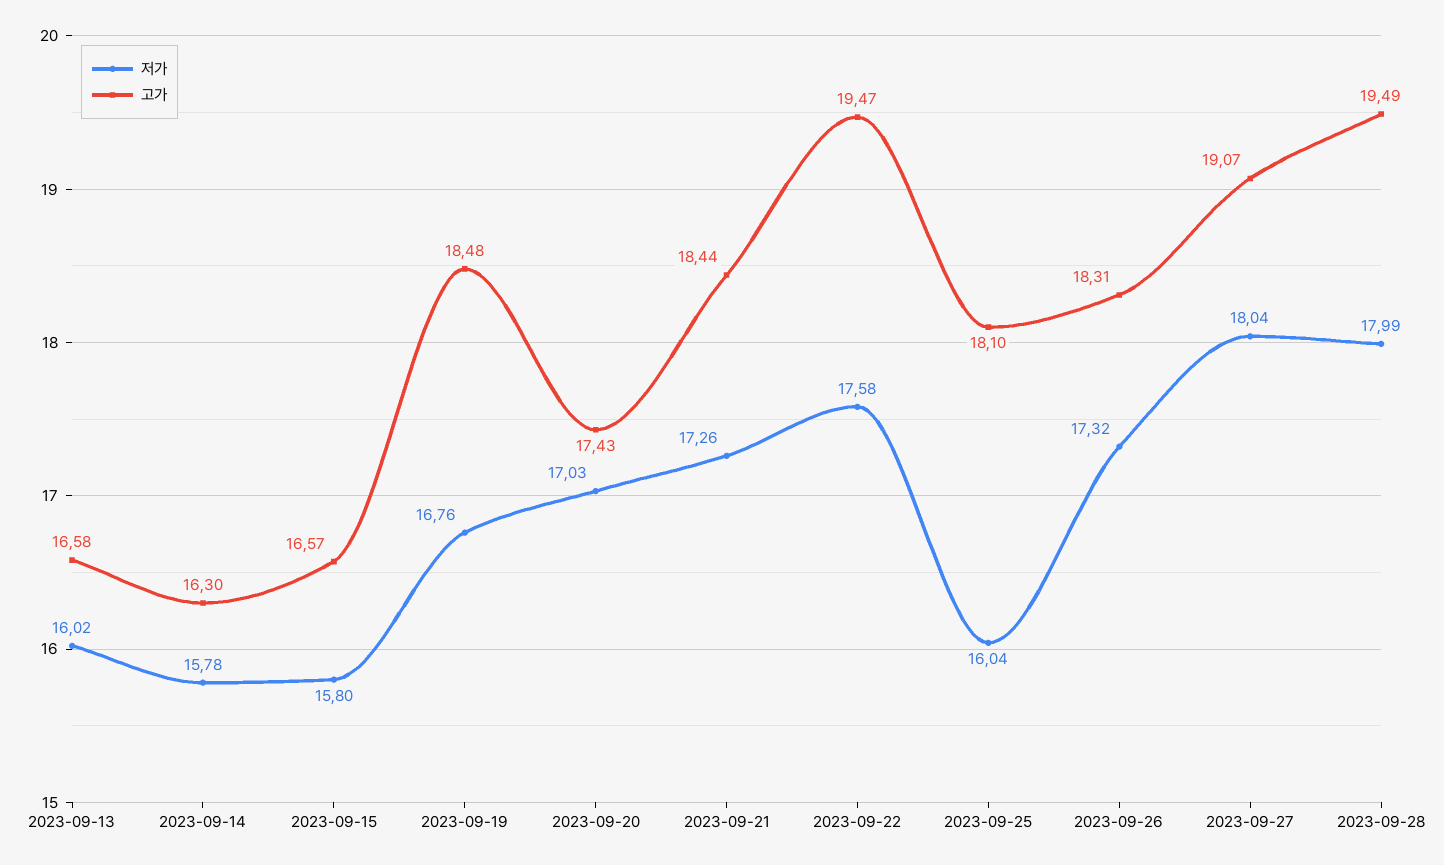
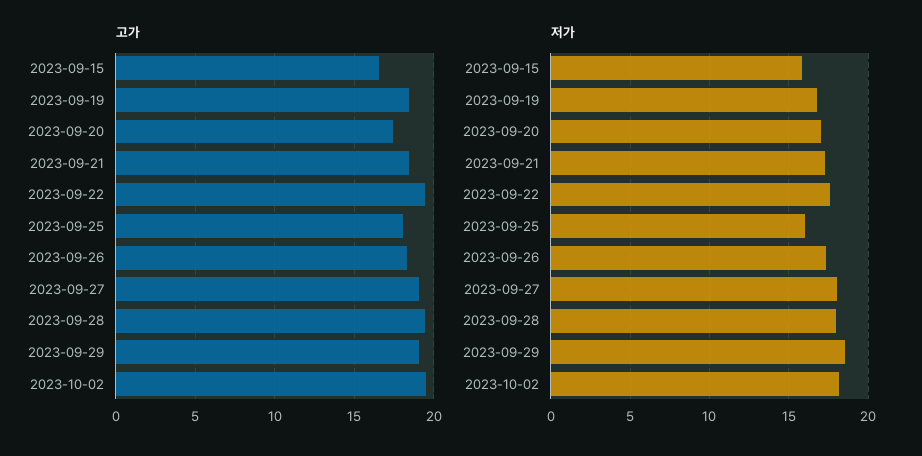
저가, 2023-09-13: 16.02 -> none
고가, 2023-09-13: 16.58 -> none
저가, 2023-09-14: 15.78 -> none
고가, 2023-09-14: 16.3 -> none
고가, 2023-09-29: none -> 19
고가, 2023-10-02: none -> 19.5
저가, 2023-09-29: none -> 18.5
저가, 2023-10-02: none -> 18

